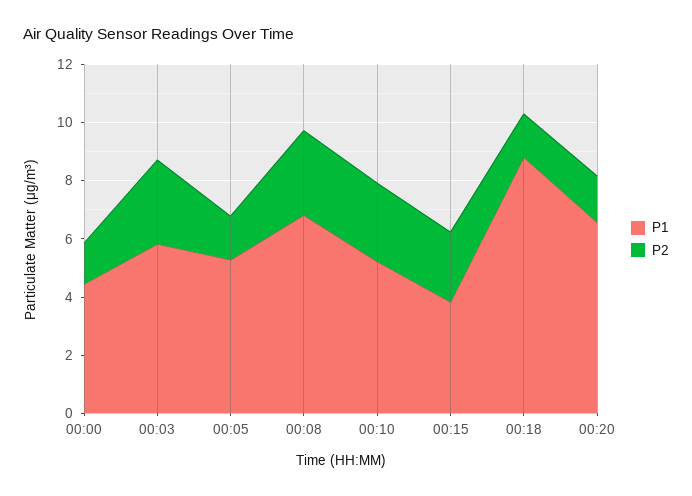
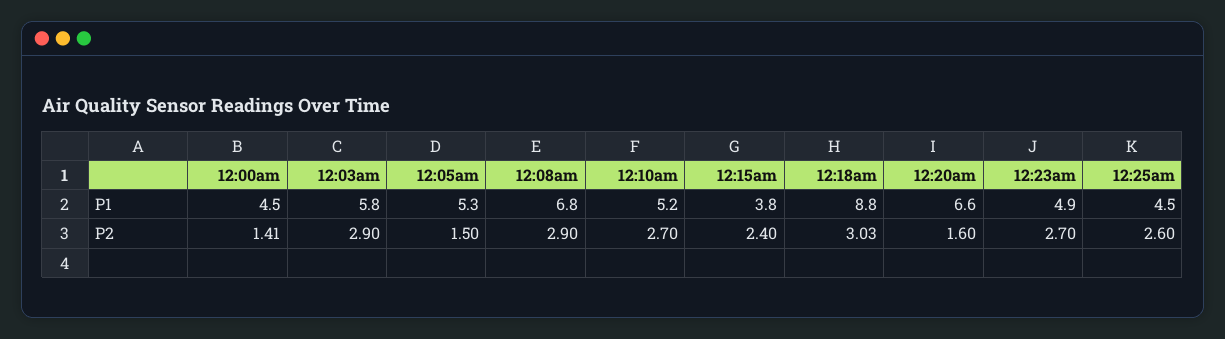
P2, 00:18: 1.5 -> 3.03
P1, 12:23am: none -> 4.9
P1, 12:25am: none -> 4.5
P2, 12:23am: none -> 2.7
P2, 12:25am: none -> 2.6

